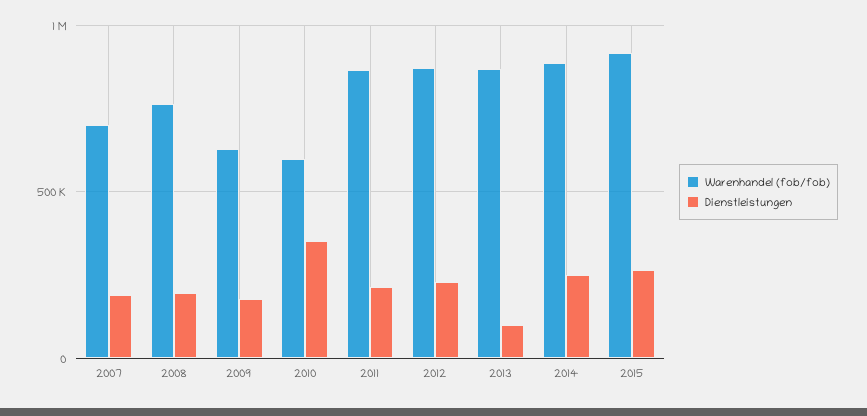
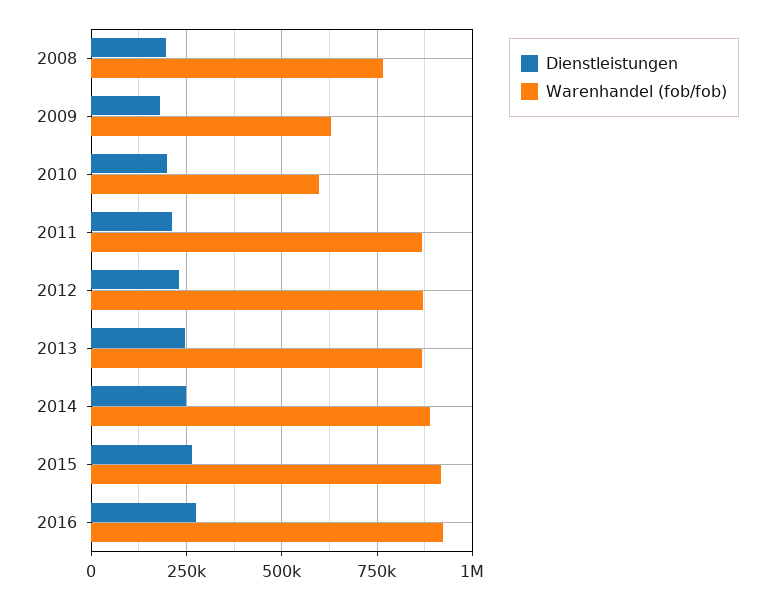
Warenhandel (fob/fob), 2007: 700000 -> none
Dienstleistungen, 2007: 200000 -> none
Dienstleistungen, 2010: 350000 -> 200000
Dienstleistungen, 2013: 100000 -> 250000
Dienstleistungen, 2016: none -> 275000
Warenhandel (fob/fob), 2016: none -> 925000

